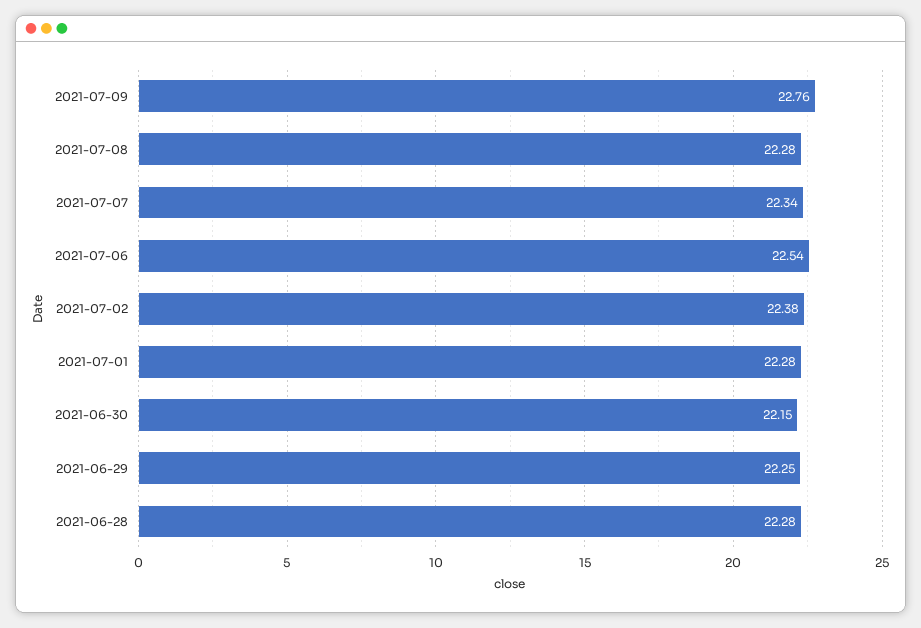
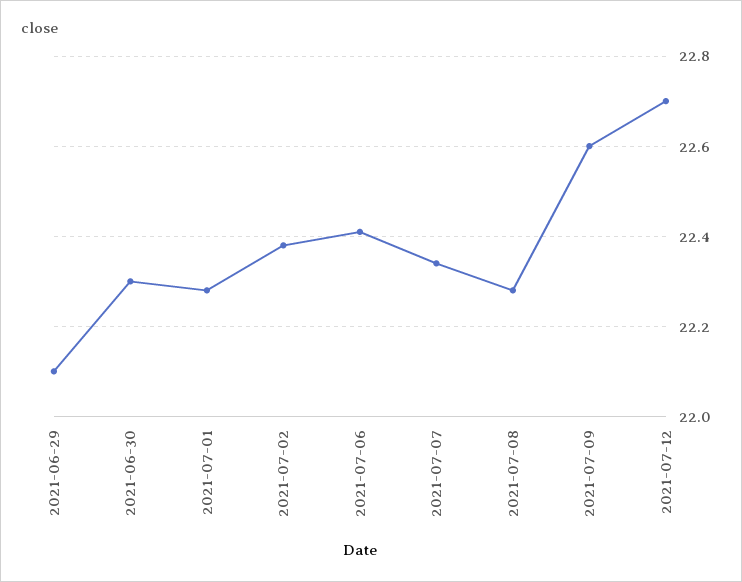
2021-07-09: 22.76 -> 22.6
2021-07-06: 22.54 -> 22.4
2021-06-30: 22.15 -> 22.3
2021-06-29: 22.25 -> 22.1
2021-06-28: 22.28 -> none
2021-07-12: none -> 22.7

